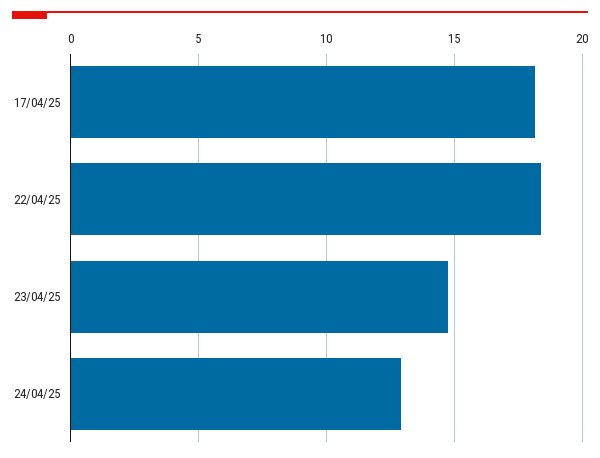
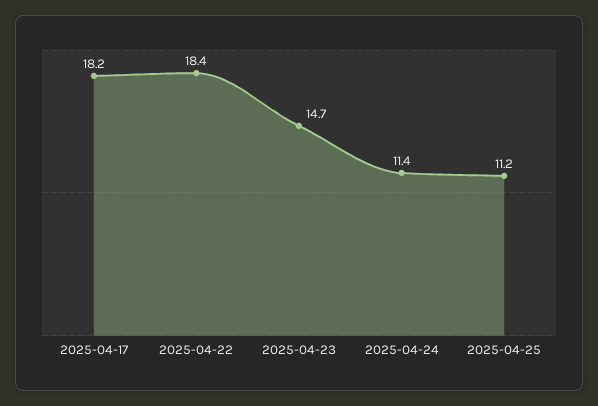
24/04/25: 13 -> 11.4
2025-04-25: none -> 11.2

